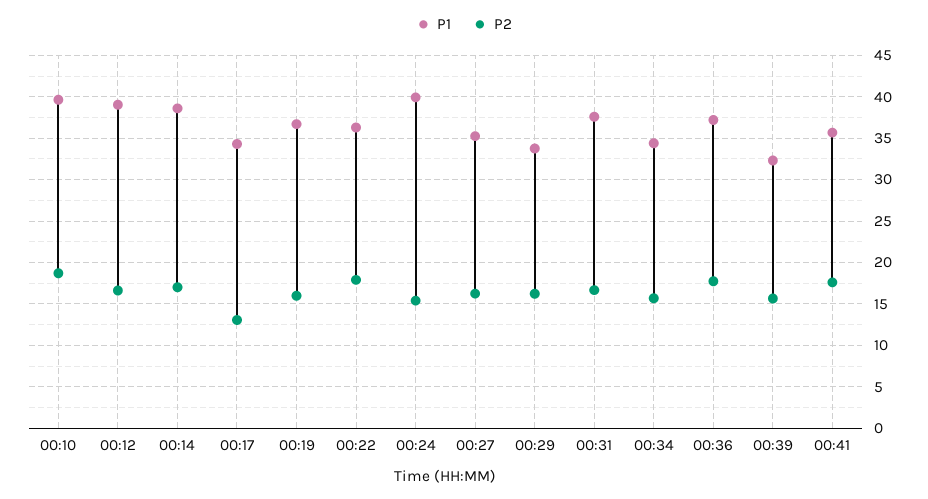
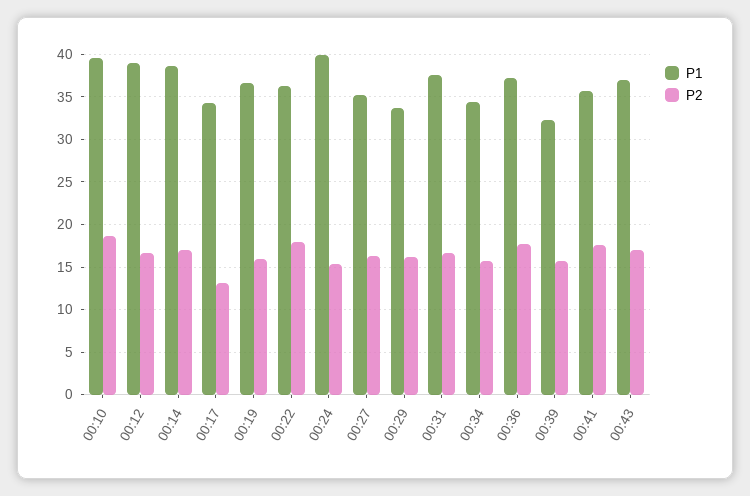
P1, 00:43: none -> 37
P2, 00:43: none -> 17

